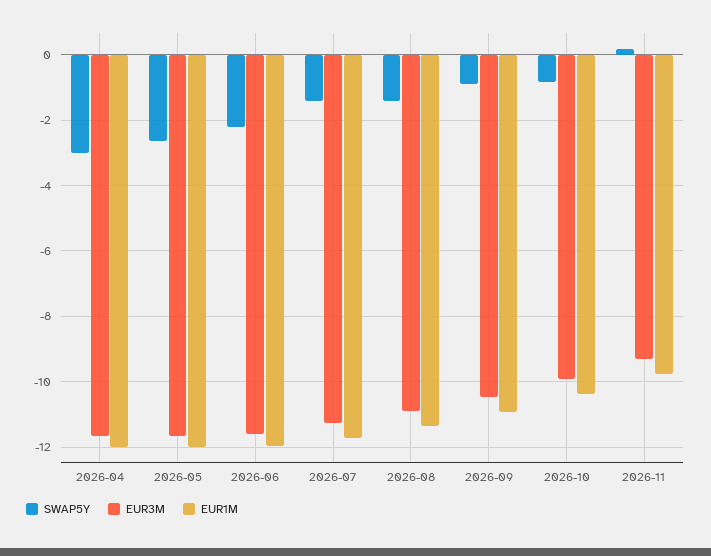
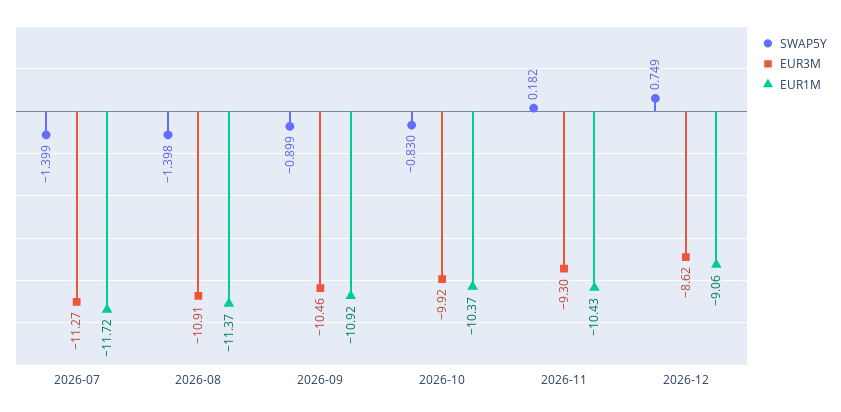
SWAP5Y, 2026-04: -3 -> none
EUR3M, 2026-04: -11.6 -> none
EUR1M, 2026-04: -12 -> none
SWAP5Y, 2026-05: -2.6 -> none
EUR3M, 2026-05: -11.6 -> none
EUR1M, 2026-05: -12 -> none
SWAP5Y, 2026-06: -2.2 -> none
EUR3M, 2026-06: -11.6 -> none
EUR1M, 2026-06: -12 -> none
EUR1M, 2026-11: -9.8 -> -10.43
SWAP5Y, 2026-12: none -> 0.749
EUR3M, 2026-12: none -> -8.62
EUR1M, 2026-12: none -> -9.06

